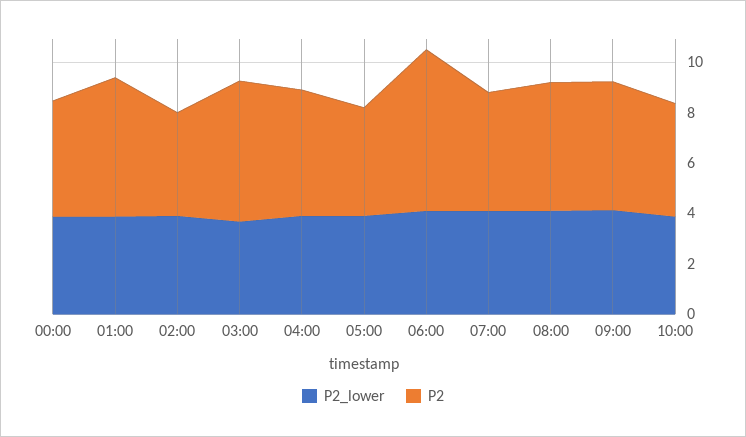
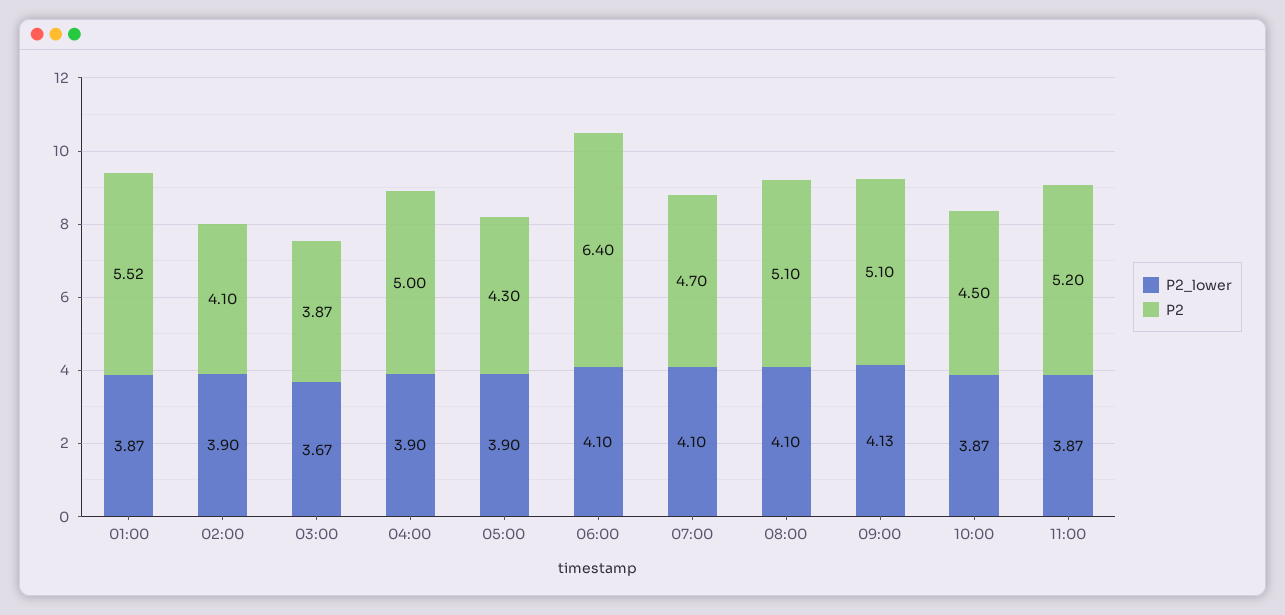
P2_lower, 00:00: 4 -> none
P2, 00:00: 4.5 -> none
P2, 03:00: 5.5 -> 3.87
P2_lower, 11:00: none -> 3.87
P2, 11:00: none -> 5.2

